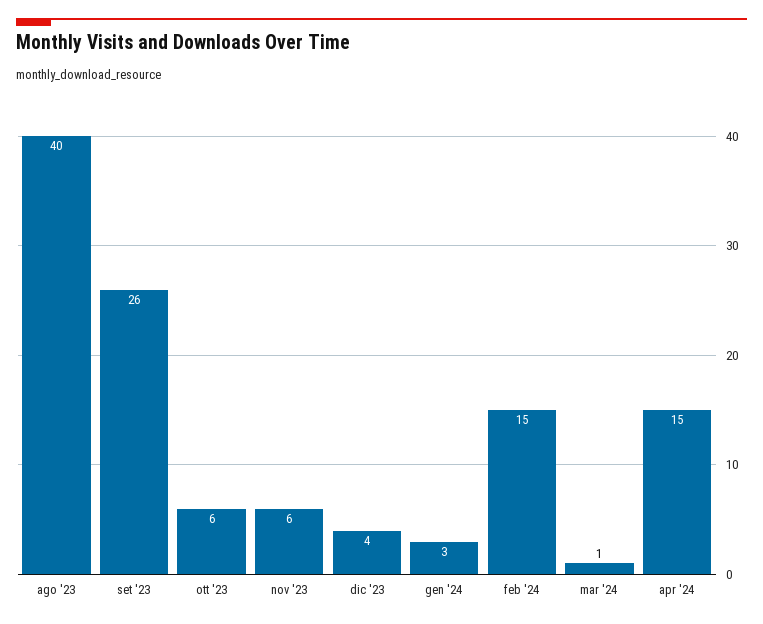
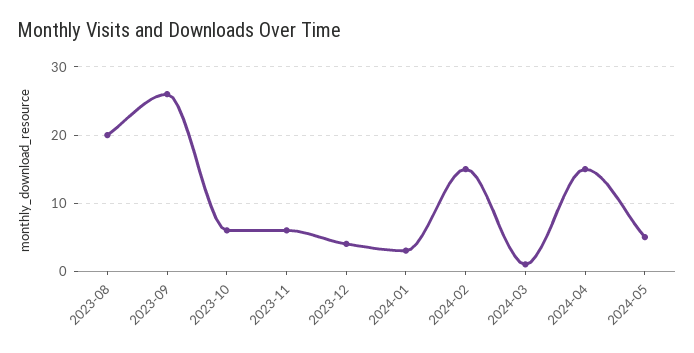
ago '23: 40 -> 20
2024-05: none -> 5

